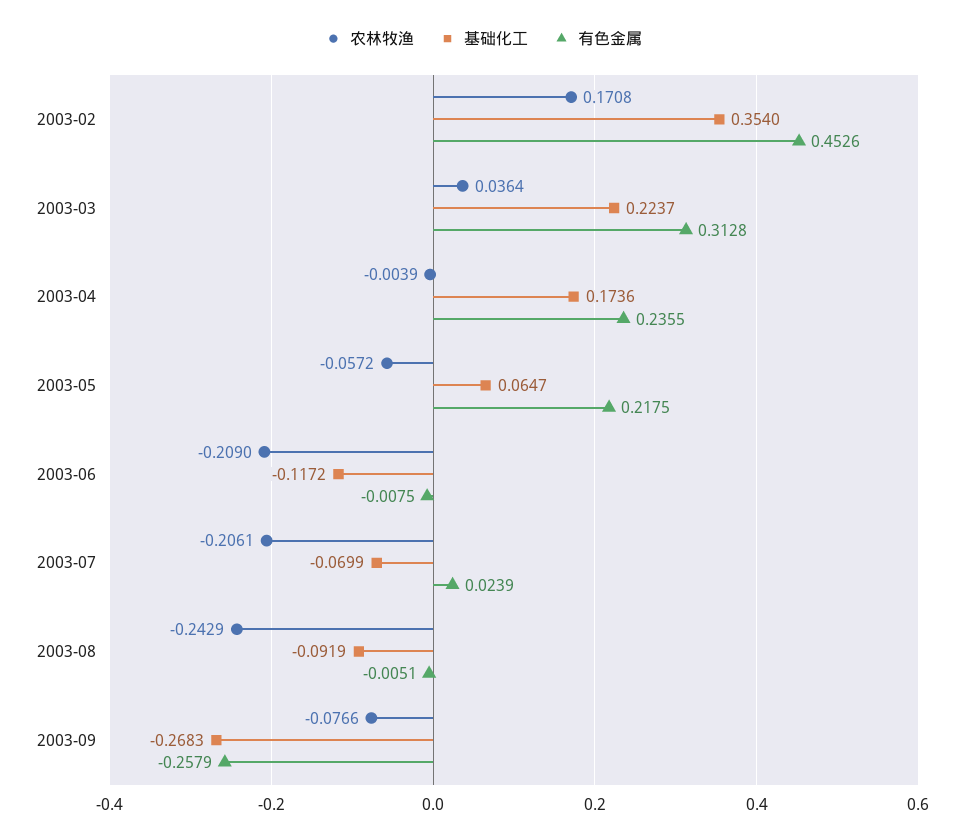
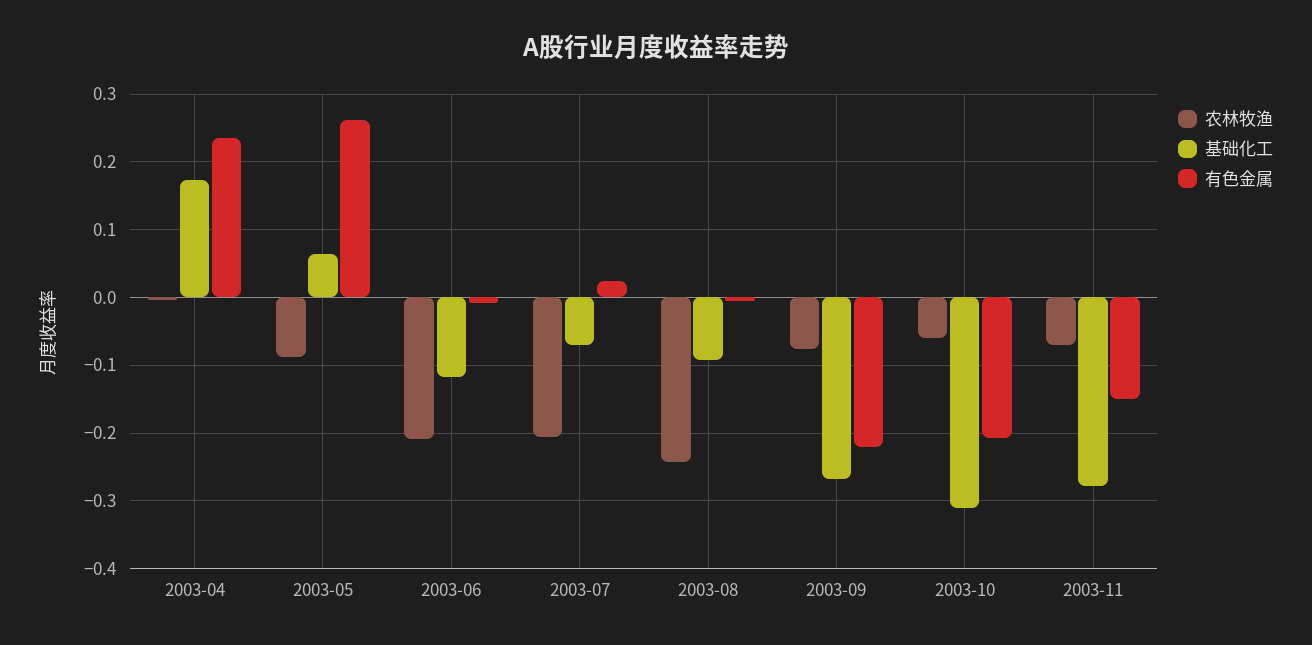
农林牧渔, 2003-02: 0.1708 -> none
基础化工, 2003-02: 0.354 -> none
有色金属, 2003-02: 0.4526 -> none
农林牧渔, 2003-03: 0.0364 -> none
基础化工, 2003-03: 0.2237 -> none
有色金属, 2003-03: 0.3128 -> none
农林牧渔, 2003-05: -0.0572 -> -0.09
有色金属, 2003-05: 0.2175 -> 0.26
有色金属, 2003-09: -0.2579 -> -0.22
农林牧渔, 2003-10: none -> -0.06
基础化工, 2003-10: none -> -0.31
有色金属, 2003-10: none -> -0.21
农林牧渔, 2003-11: none -> -0.07
基础化工, 2003-11: none -> -0.28
有色金属, 2003-11: none -> -0.15

